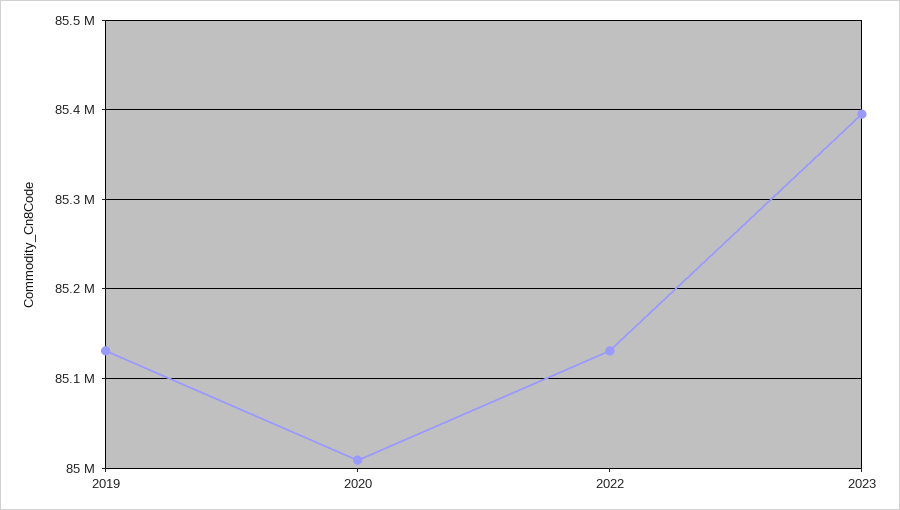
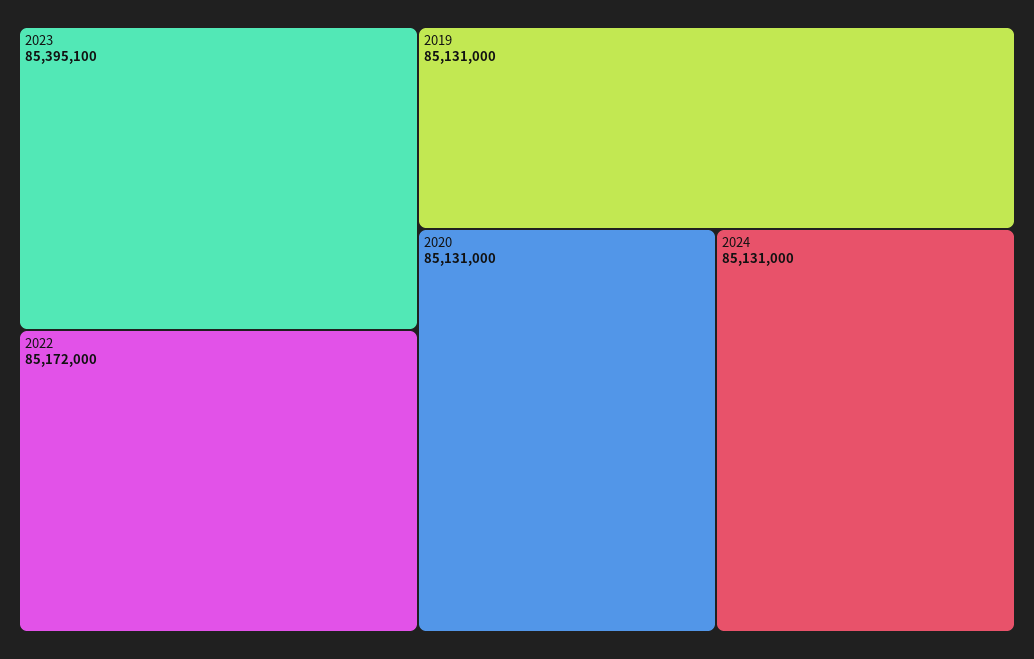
2020: 85010000 -> 85131000
2022: 85130000 -> 85172000
2024: none -> 85131000

